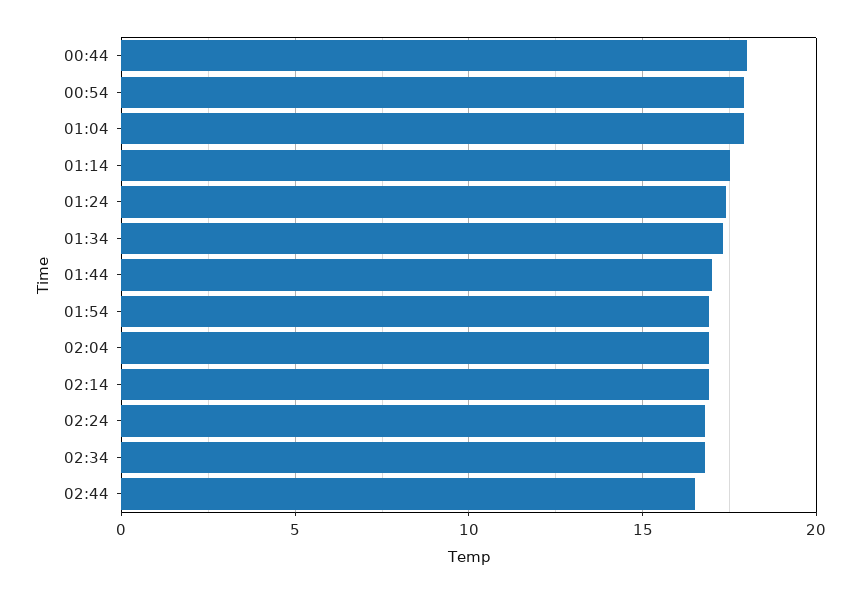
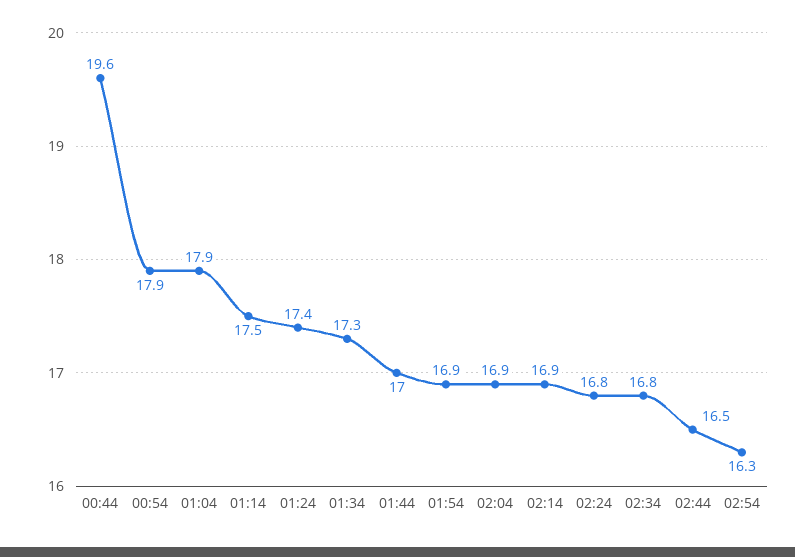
00:44: 18 -> 19.6
02:54: none -> 16.3

